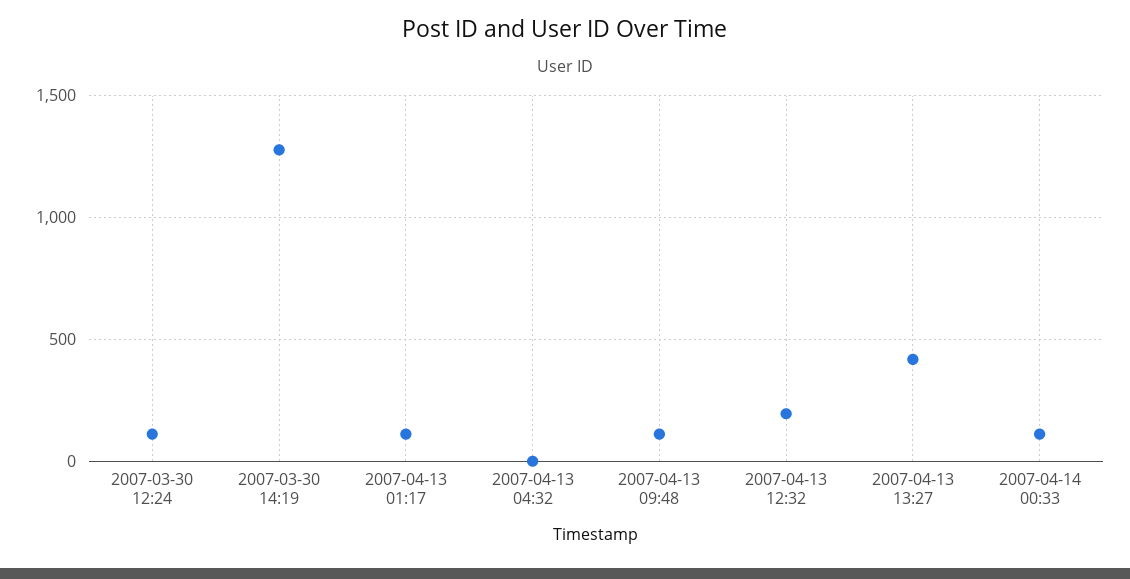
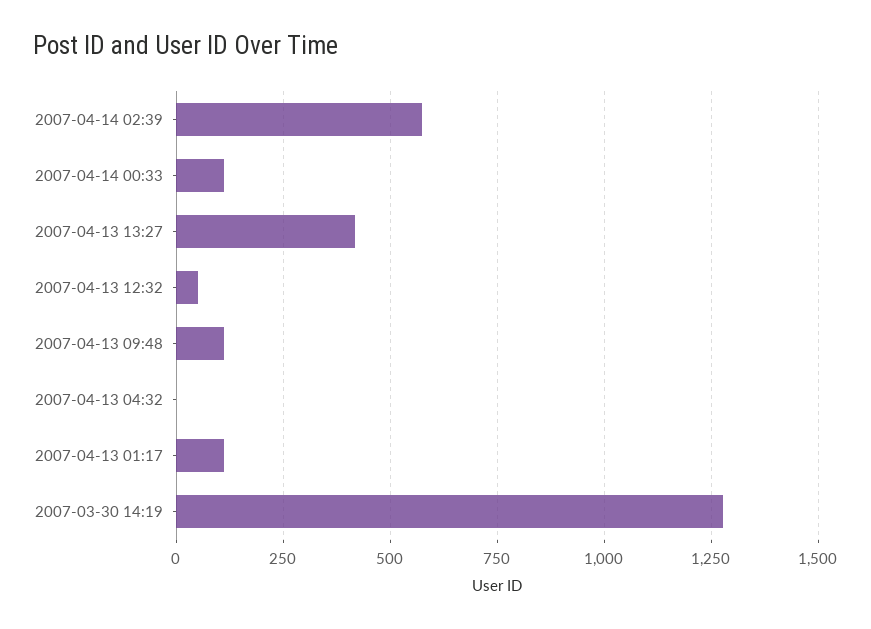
2007-03-30 12:24: 100 -> none
2007-04-13 12:32: 200 -> 50
2007-04-14 02:39: none -> 575

